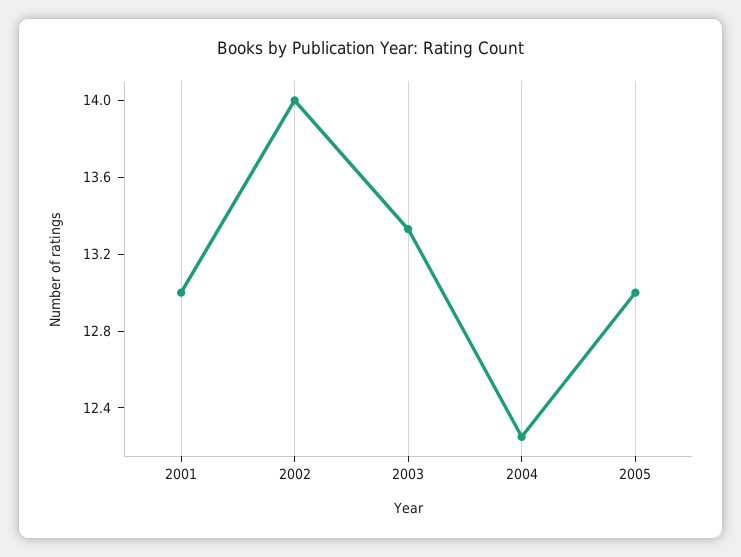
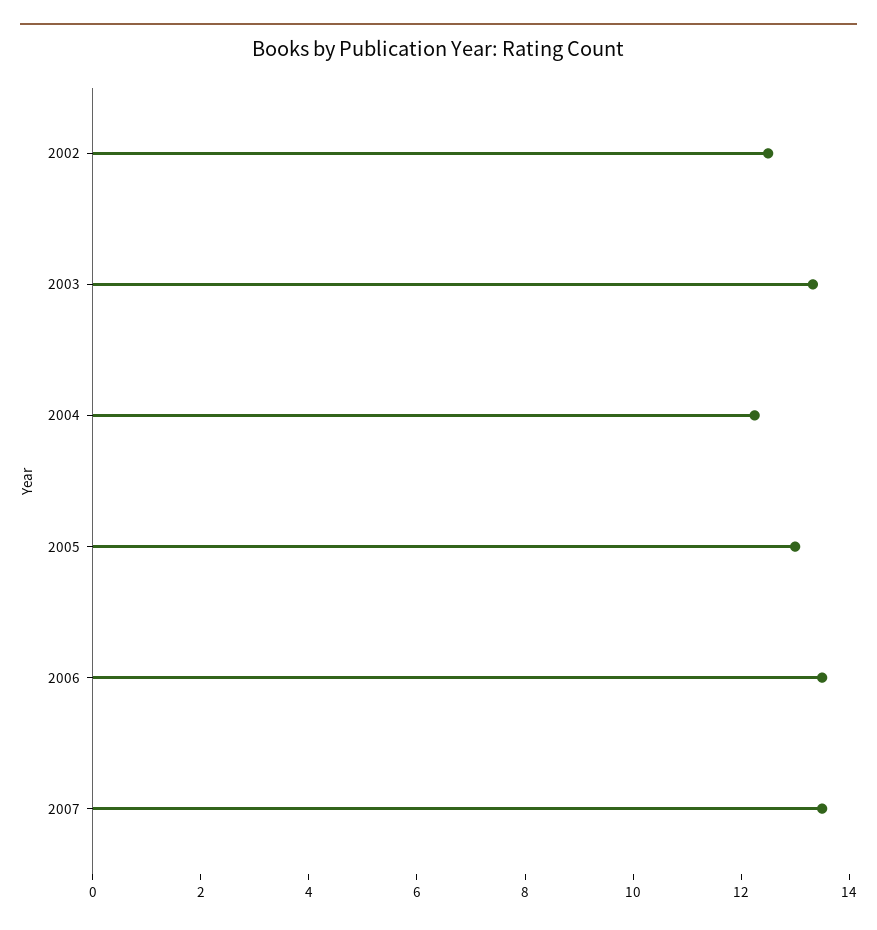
2001: 13 -> none
2002: 14 -> 12.5
2006: none -> 13.5
2007: none -> 13.5

